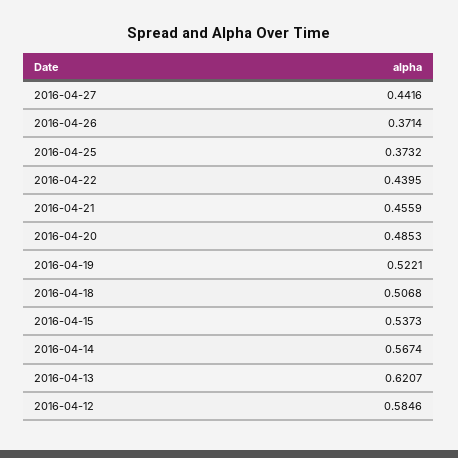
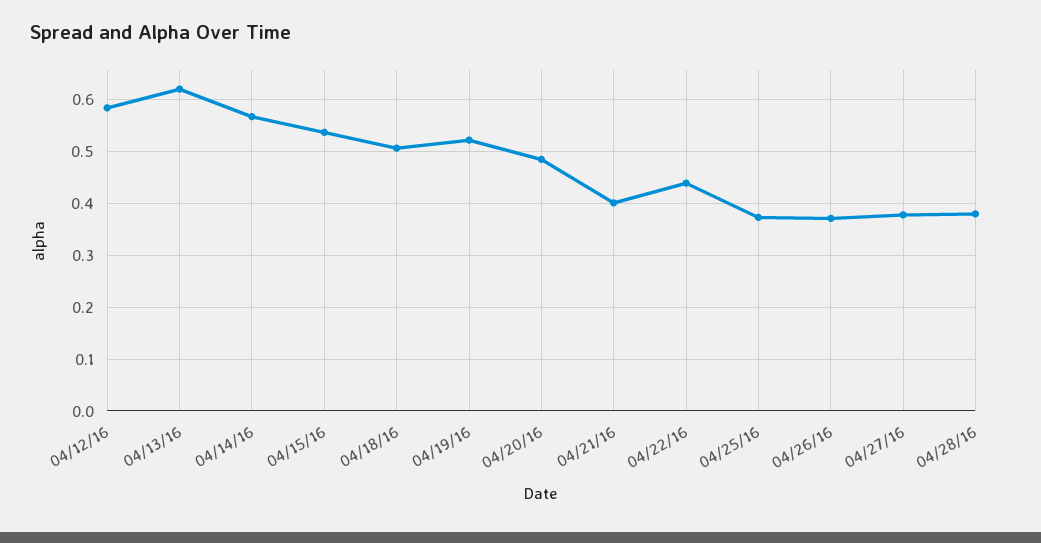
2016-04-27: 0.4416 -> 0.38
2016-04-21: 0.4559 -> 0.4
04/28/16: none -> 0.38

